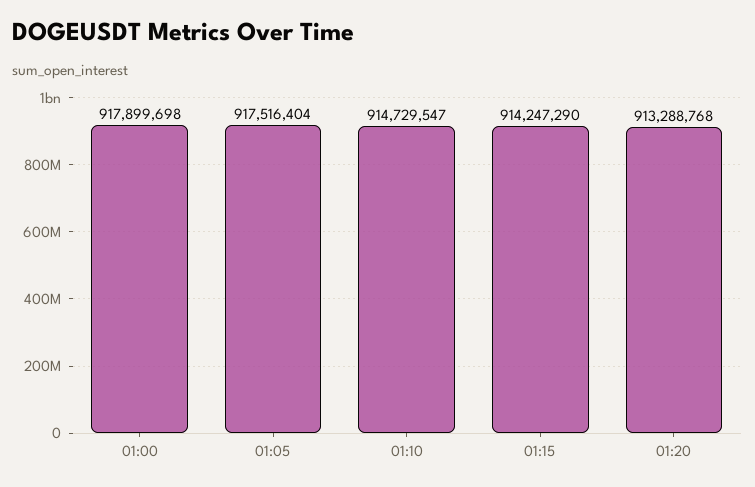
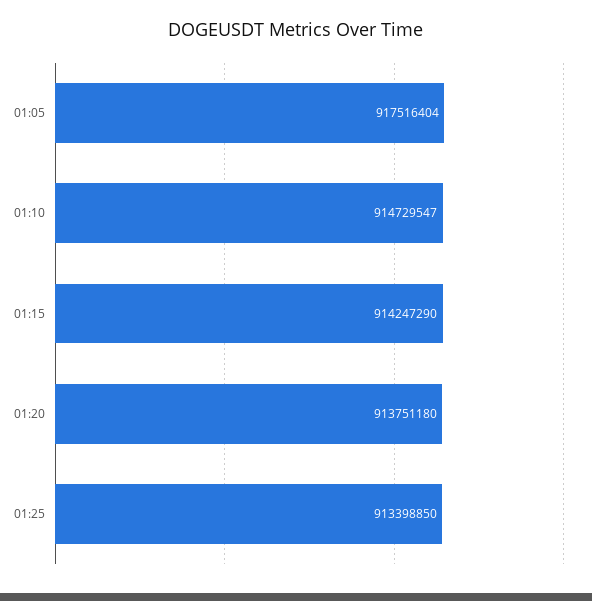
01:00: 917899698 -> none
01:20: 913288768 -> 913751180
01:25: none -> 913398850

